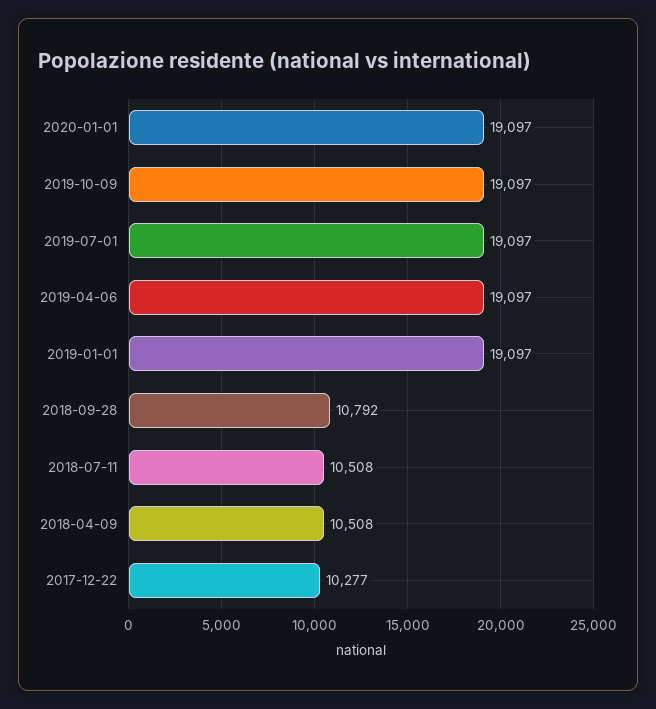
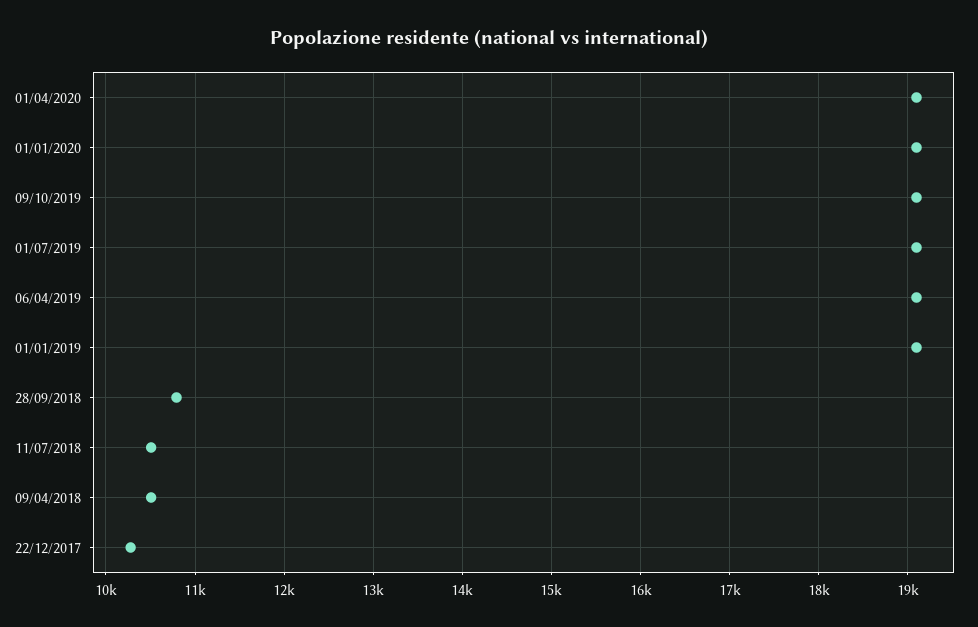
01/04/2020: none -> 19100

